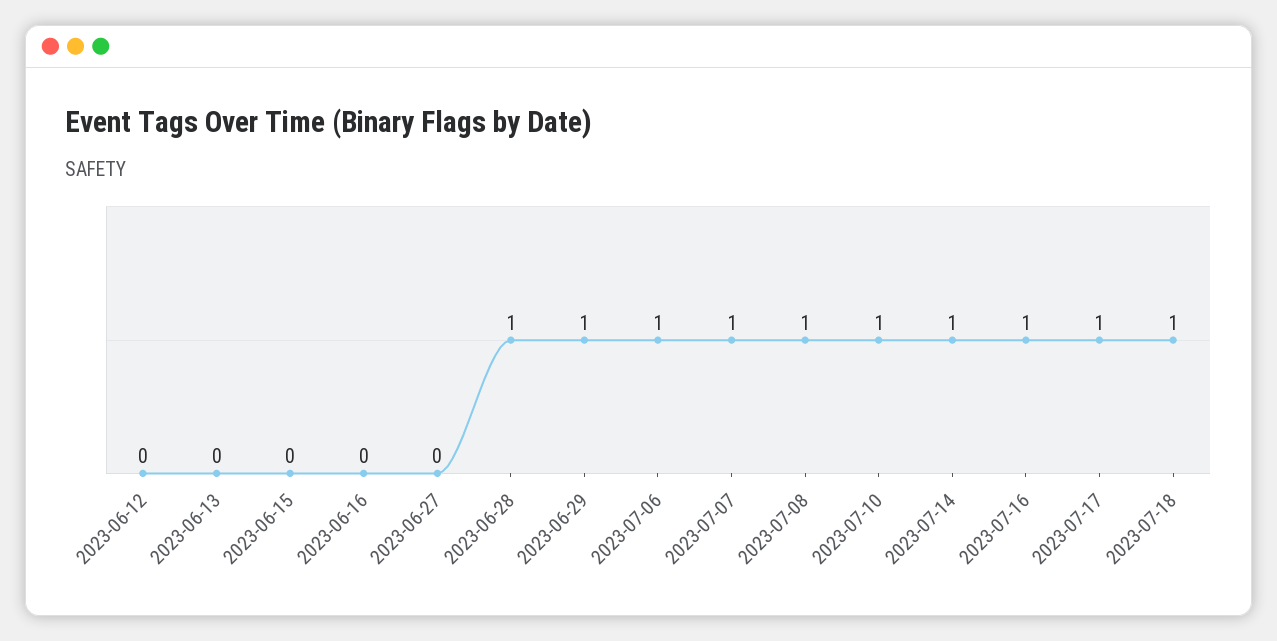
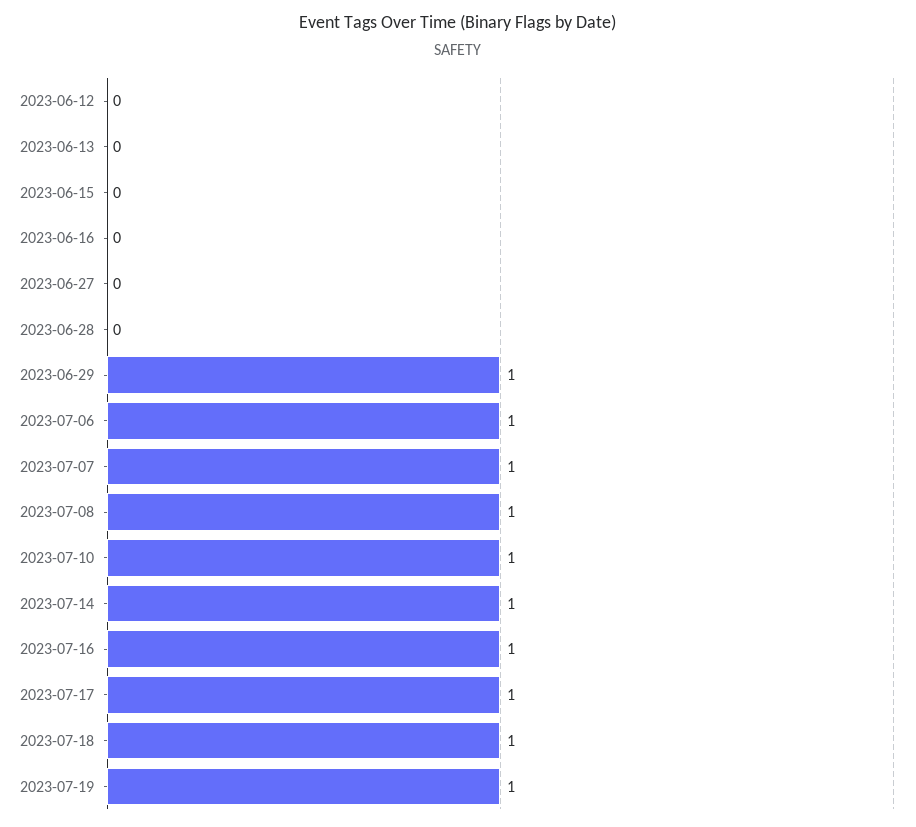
2023-06-28: 1 -> 0
2023-07-19: none -> 1

